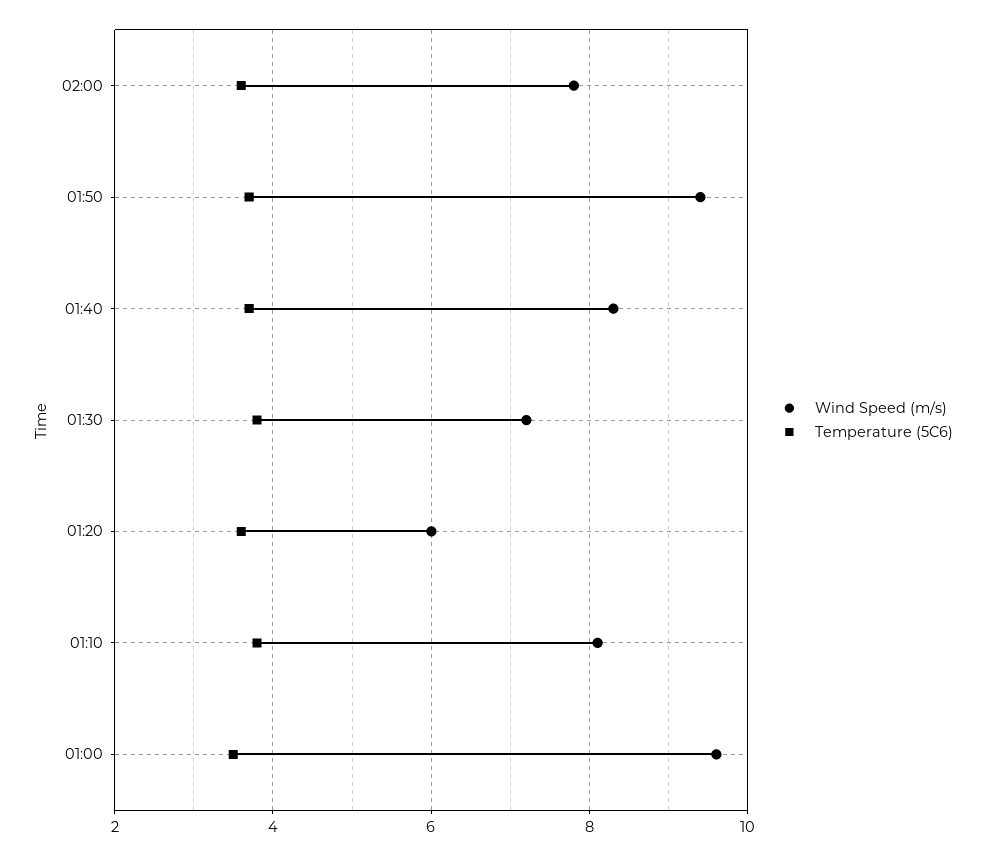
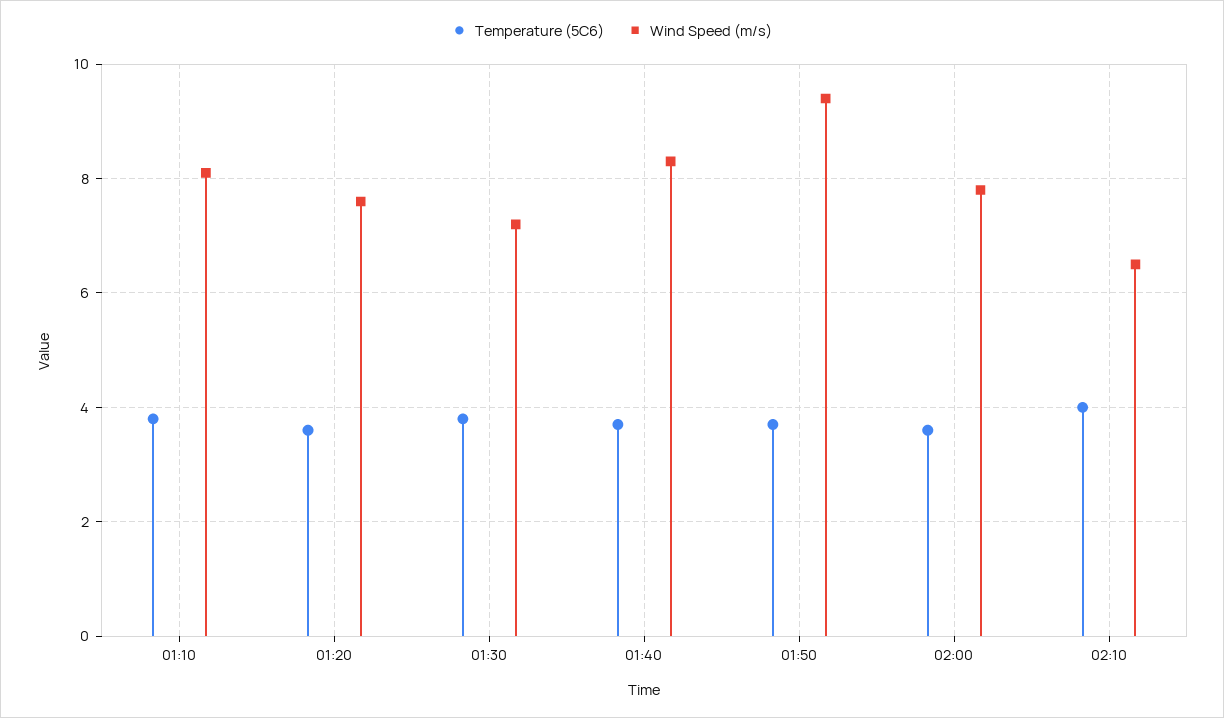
Wind Speed (m/s), 01:20: 6 -> 7.5
Wind Speed (m/s), 01:00: 9.5 -> none
Temperature (5C6), 01:00: 3.5 -> none
Temperature (5C6), 02:10: none -> 4
Wind Speed (m/s), 02:10: none -> 6.5

